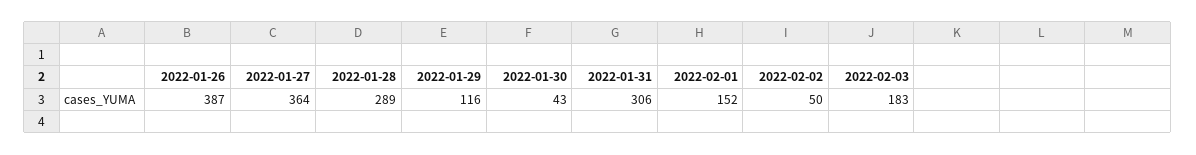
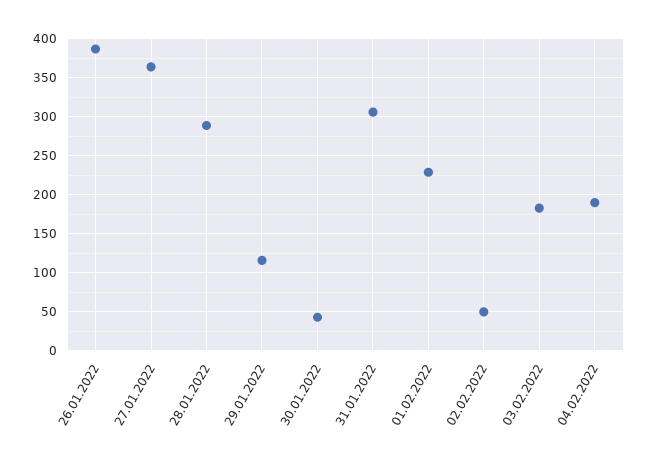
2022-02-01: 152 -> 230
04.02.2022: none -> 190

